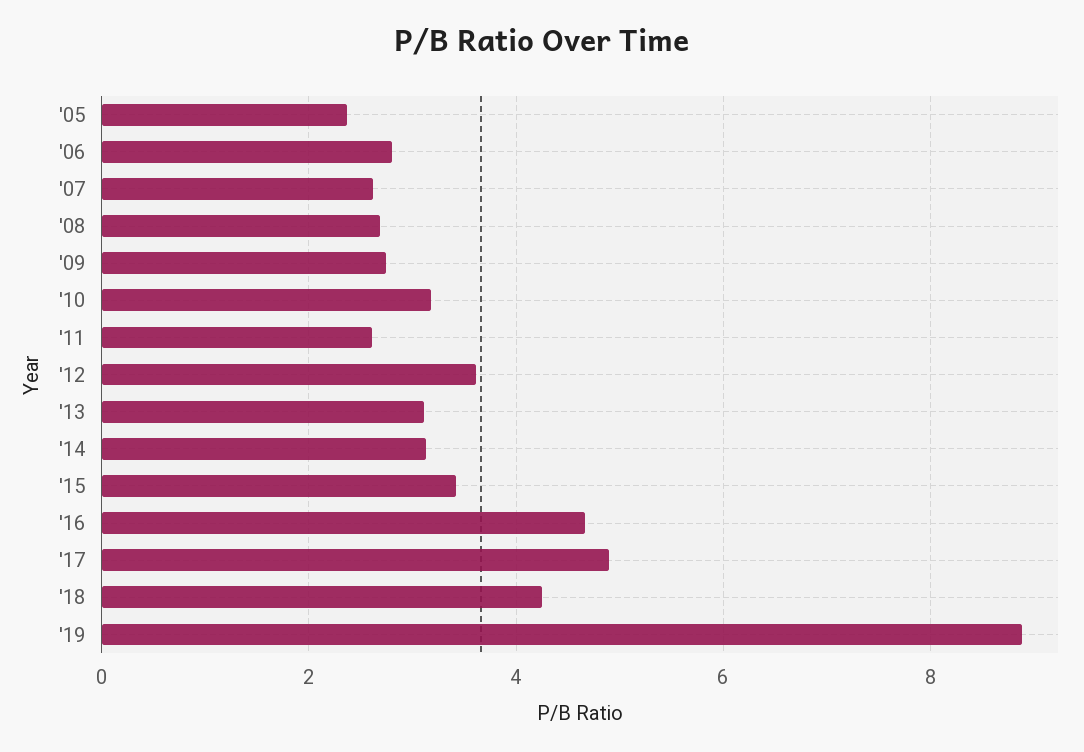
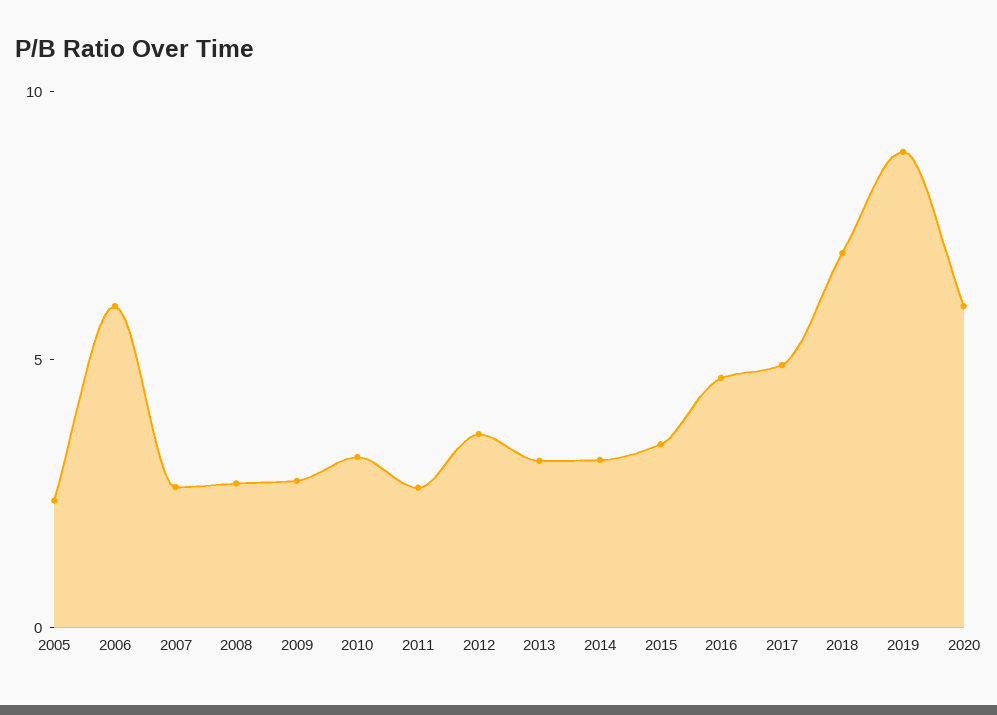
'06: 2.8 -> 6
'18: 4.2 -> 7
2020: none -> 6

